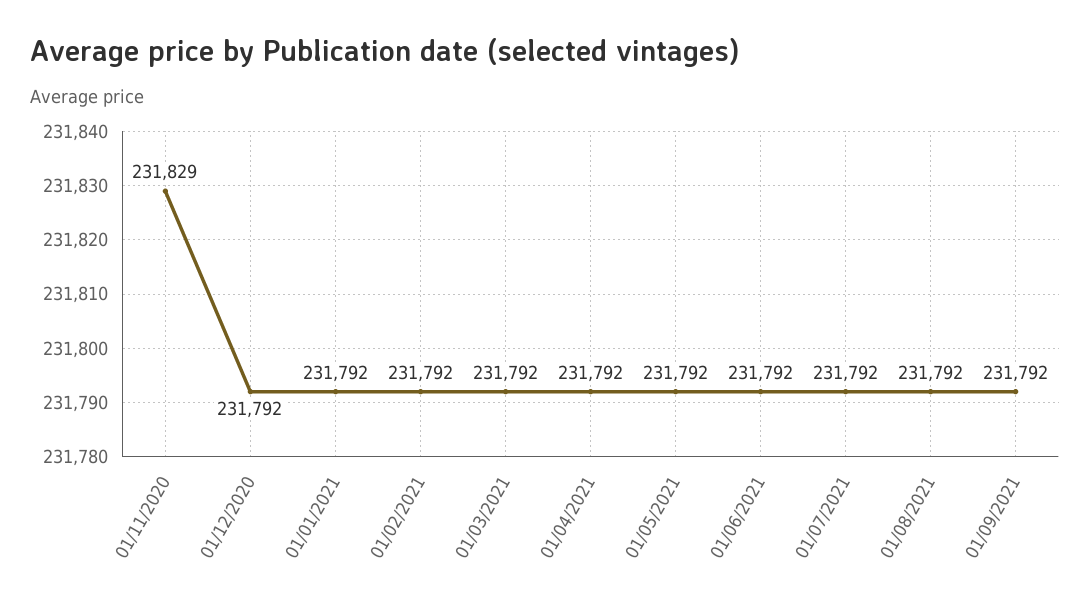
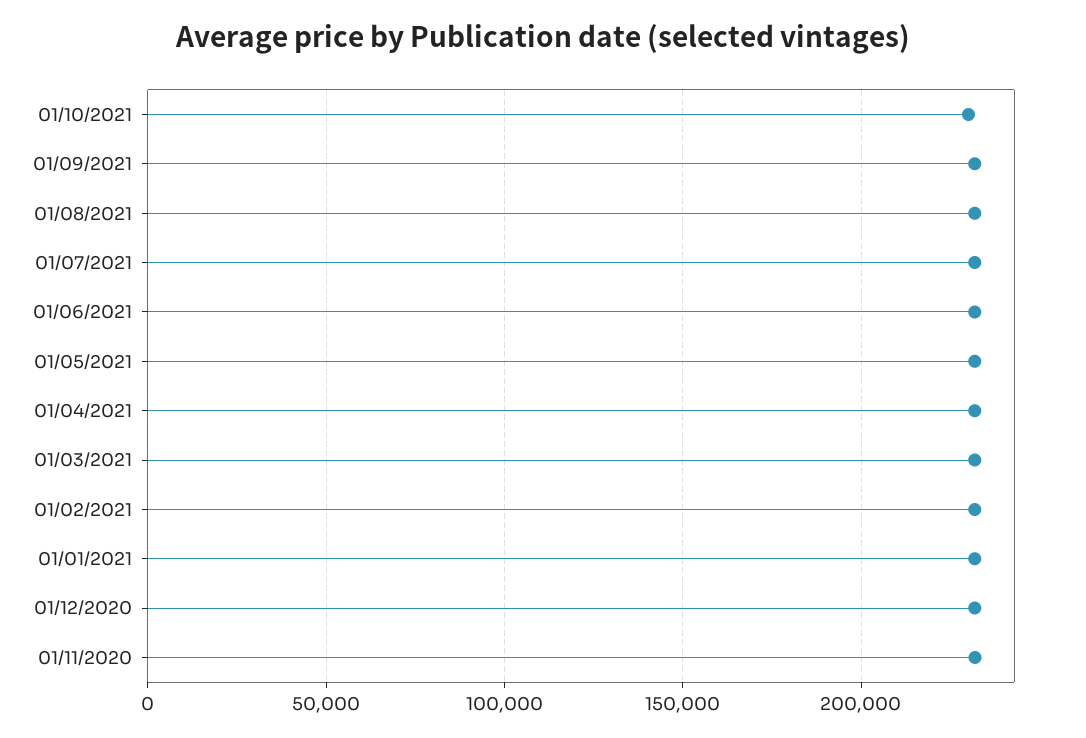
01/10/2021: none -> 230000

